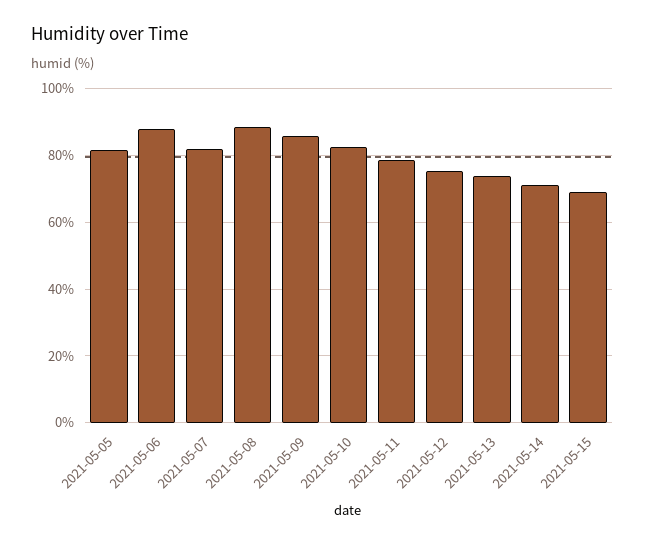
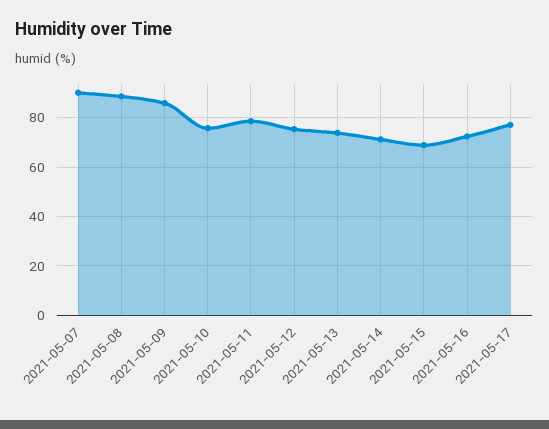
2021-05-05: 82 -> none
2021-05-06: 88 -> none
2021-05-07: 82 -> 90
2021-05-10: 82 -> 75
2021-05-16: none -> 72.5
2021-05-17: none -> 77.5

